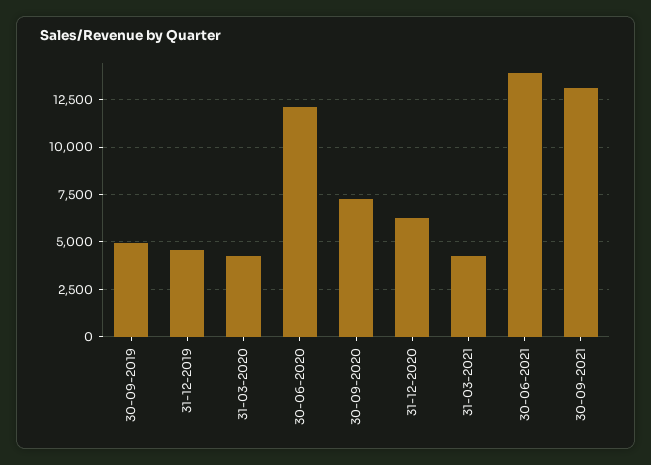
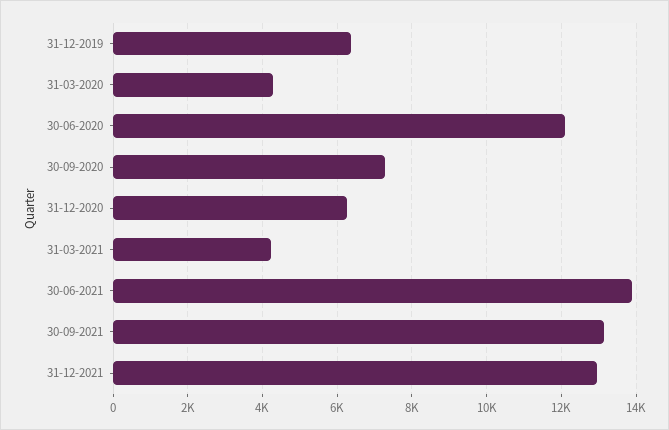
30-09-2019: 5000 -> none
31-12-2019: 4500 -> 6400
31-12-2021: none -> 13000

